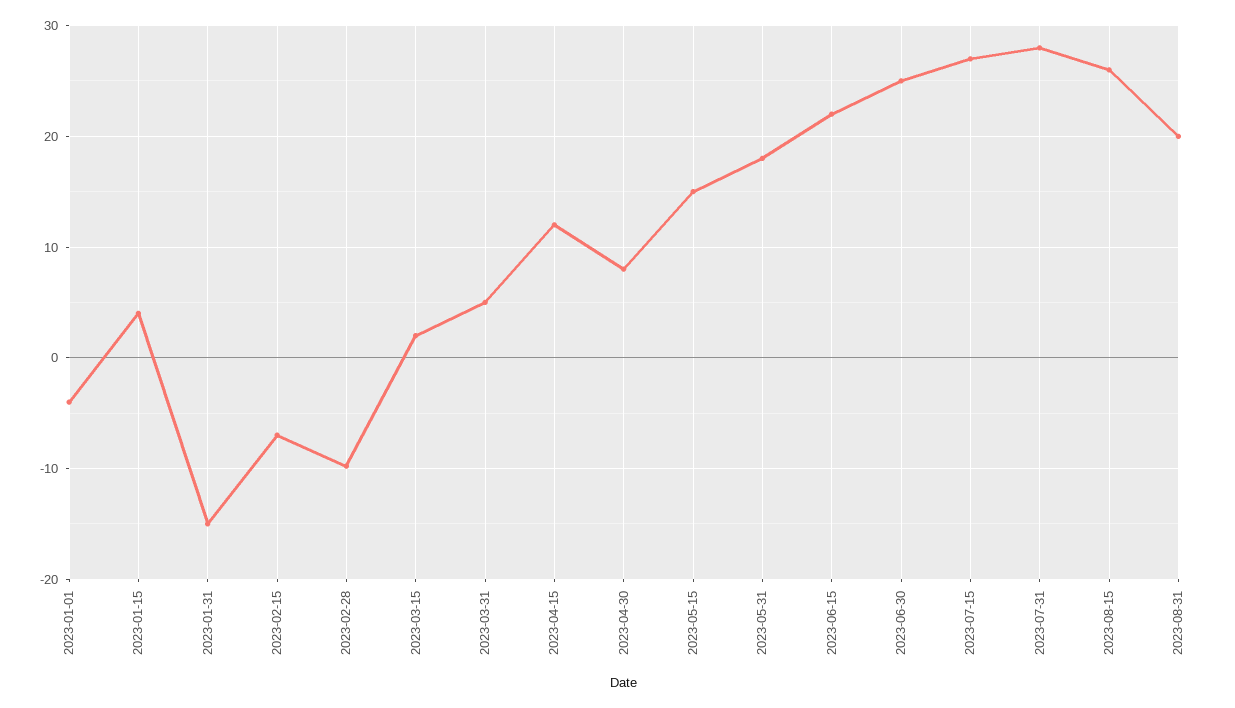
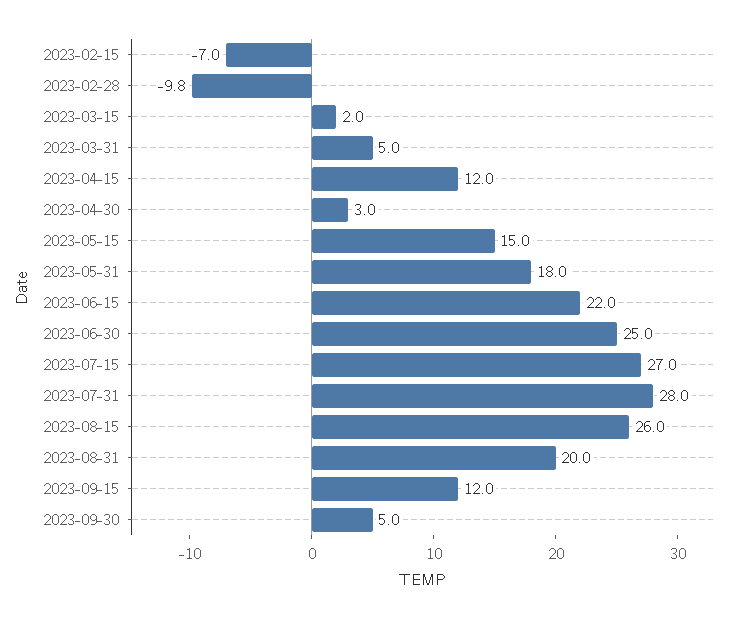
2023-01-01: -4 -> none
2023-01-15: 4 -> none
2023-01-31: -15 -> none
2023-04-30: 8 -> 3
2023-09-15: none -> 12
2023-09-30: none -> 5

